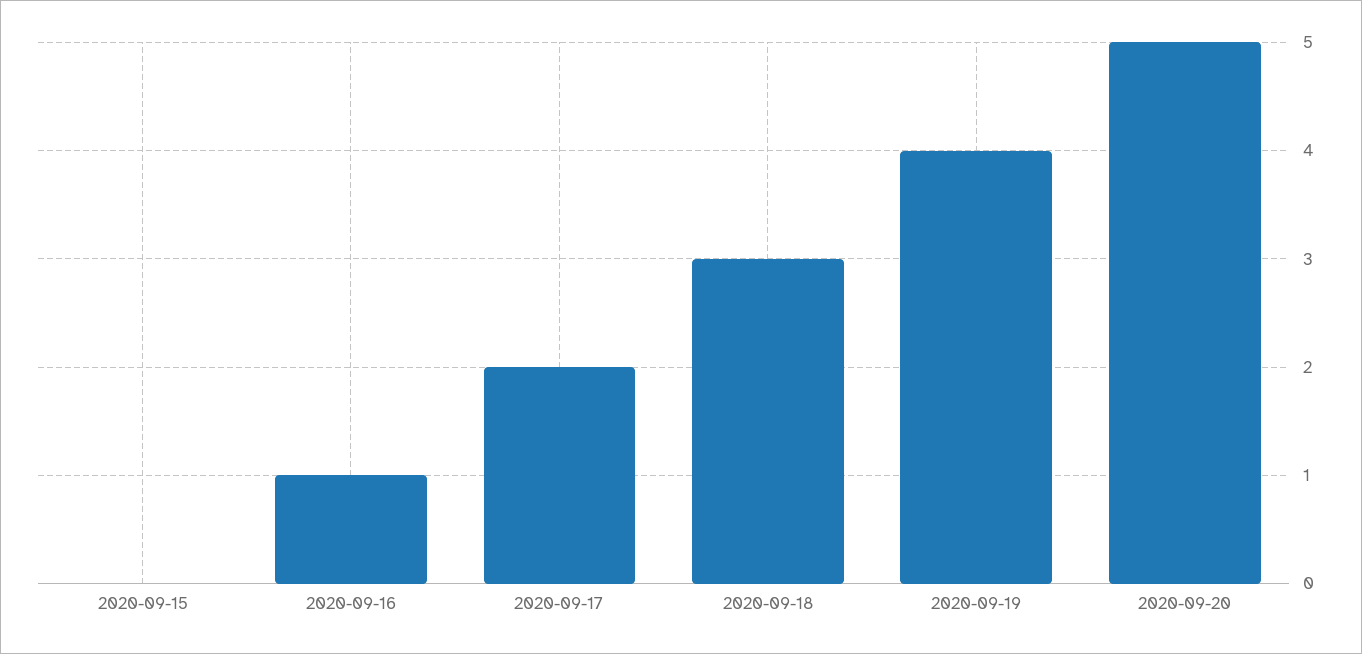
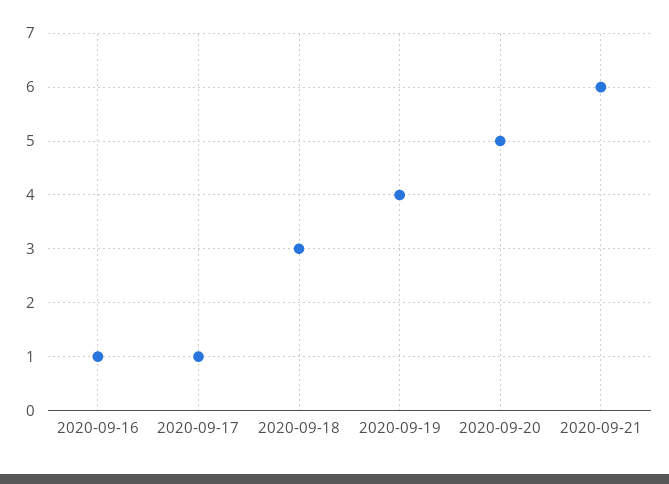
2020-09-15: 0 -> none
2020-09-17: 2 -> 1
2020-09-21: none -> 6

